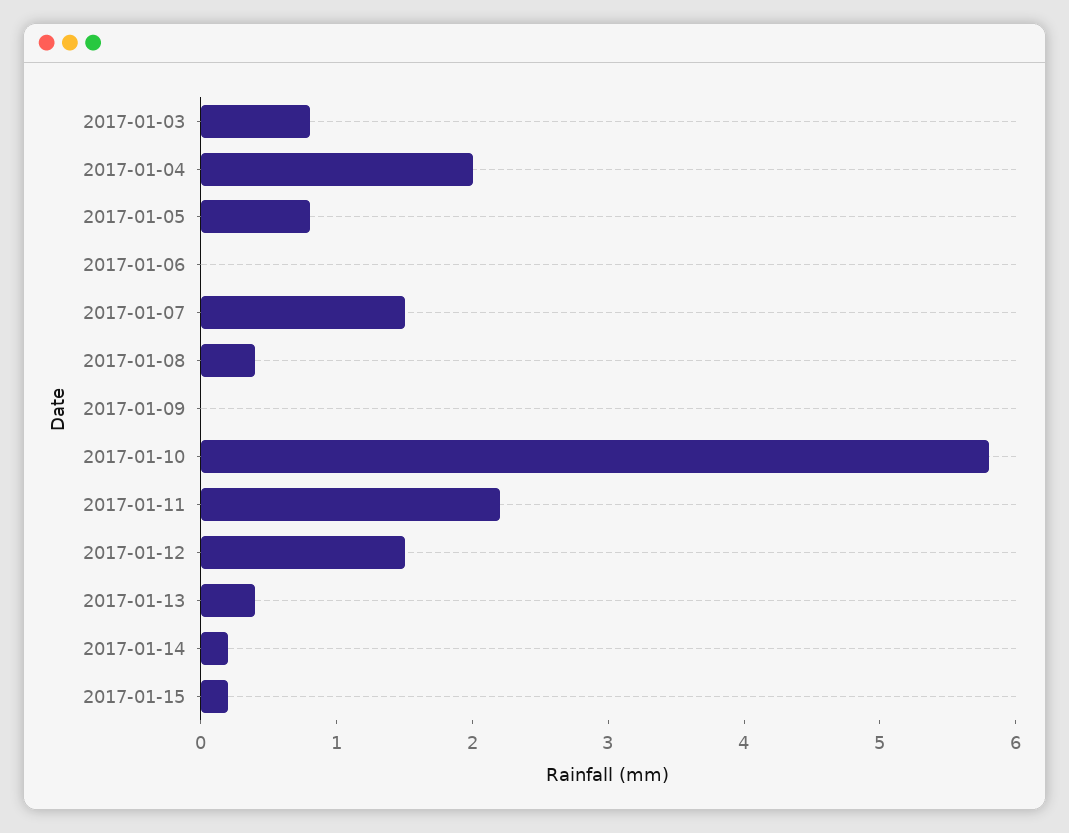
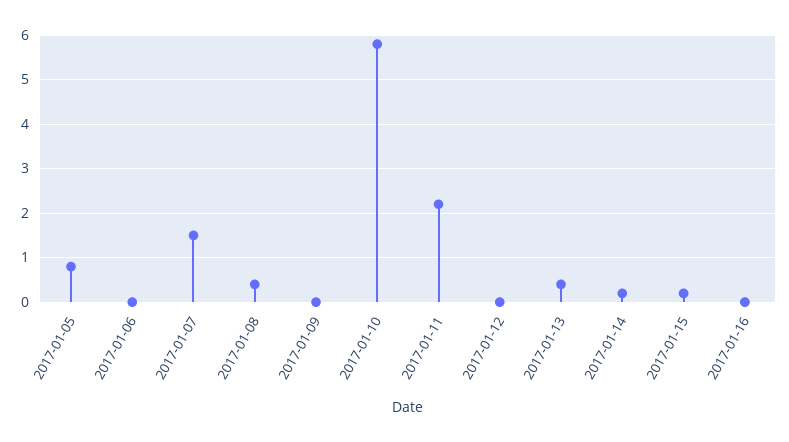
2017-01-03: 0.8 -> none
2017-01-04: 2 -> none
2017-01-12: 1.5 -> 0
2017-01-16: none -> 0

